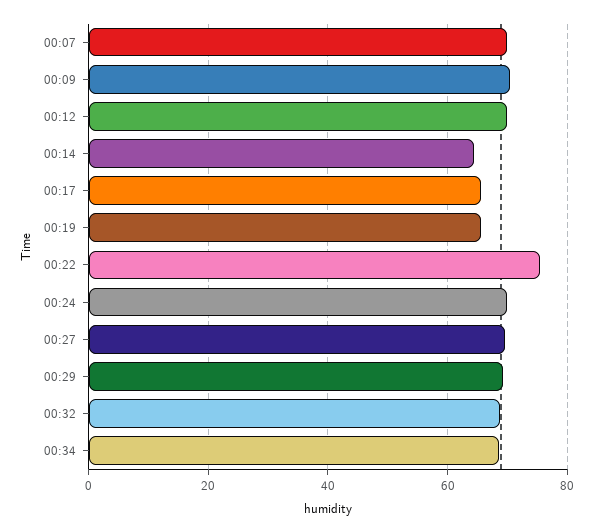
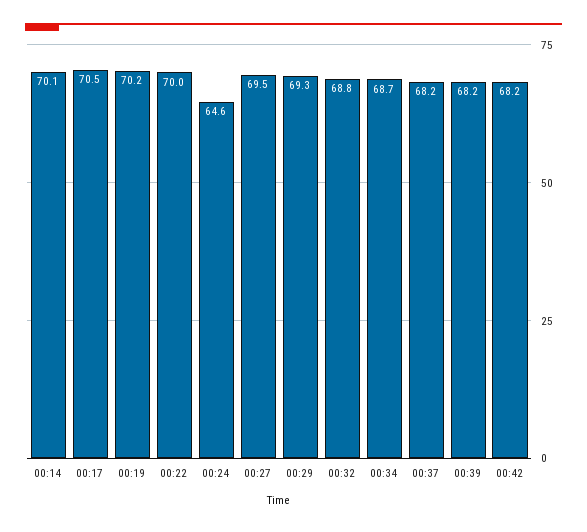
00:07: 70 -> none
00:09: 70 -> none
00:12: 70 -> none
00:14: 64 -> 70.1
00:17: 66 -> 70.5
00:19: 66 -> 70.2
00:22: 76 -> 70
00:24: 70 -> 64.6
00:37: none -> 68.2
00:39: none -> 68.2
00:42: none -> 68.2

